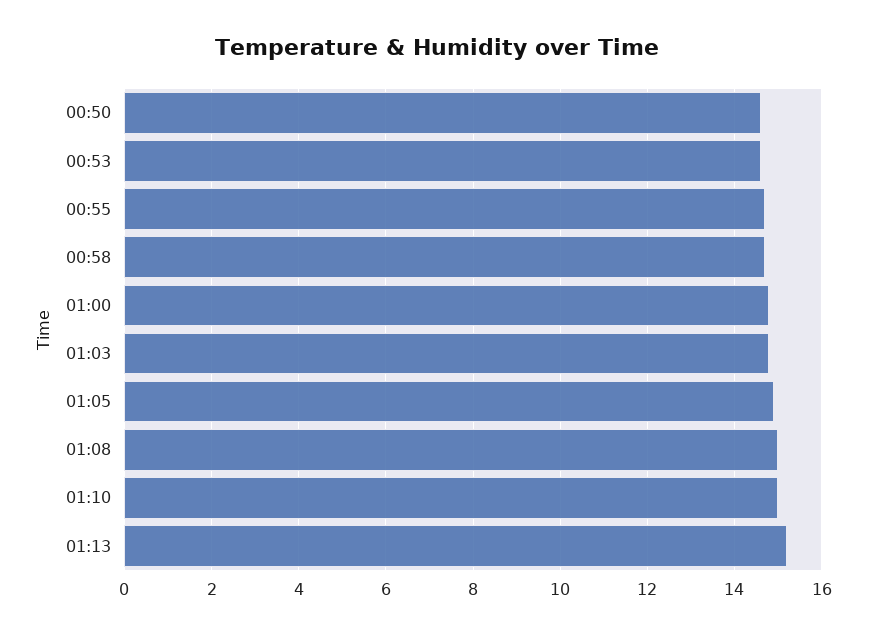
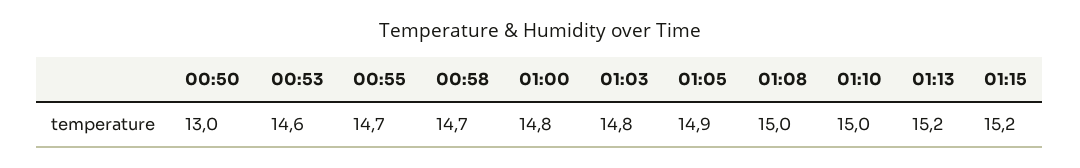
00:50: 14.5 -> 13
01:15: none -> 15.2

